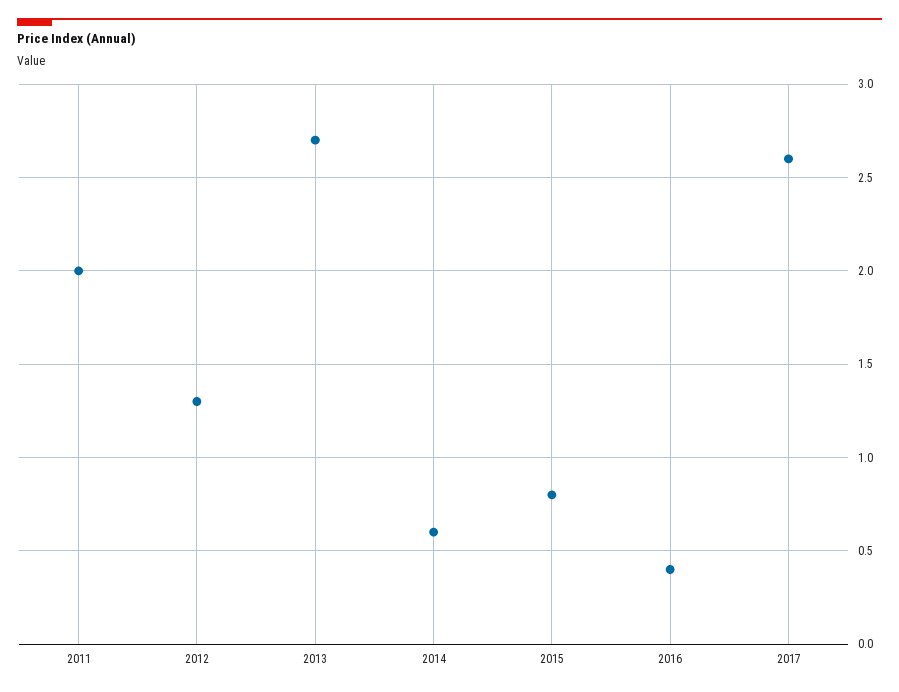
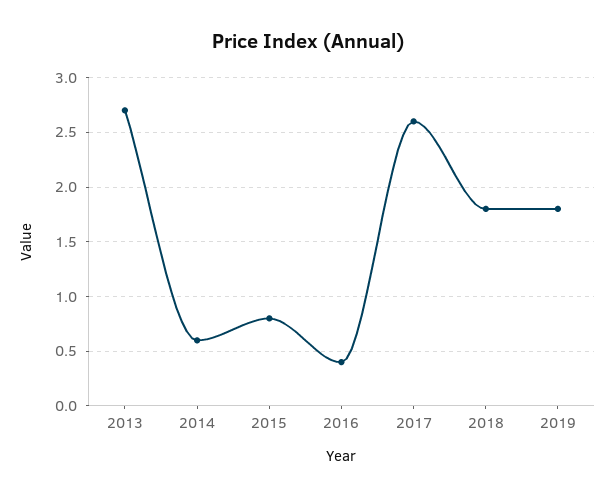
2011: 2 -> none
2012: 1.3 -> none
2018: none -> 1.8
2019: none -> 1.8

